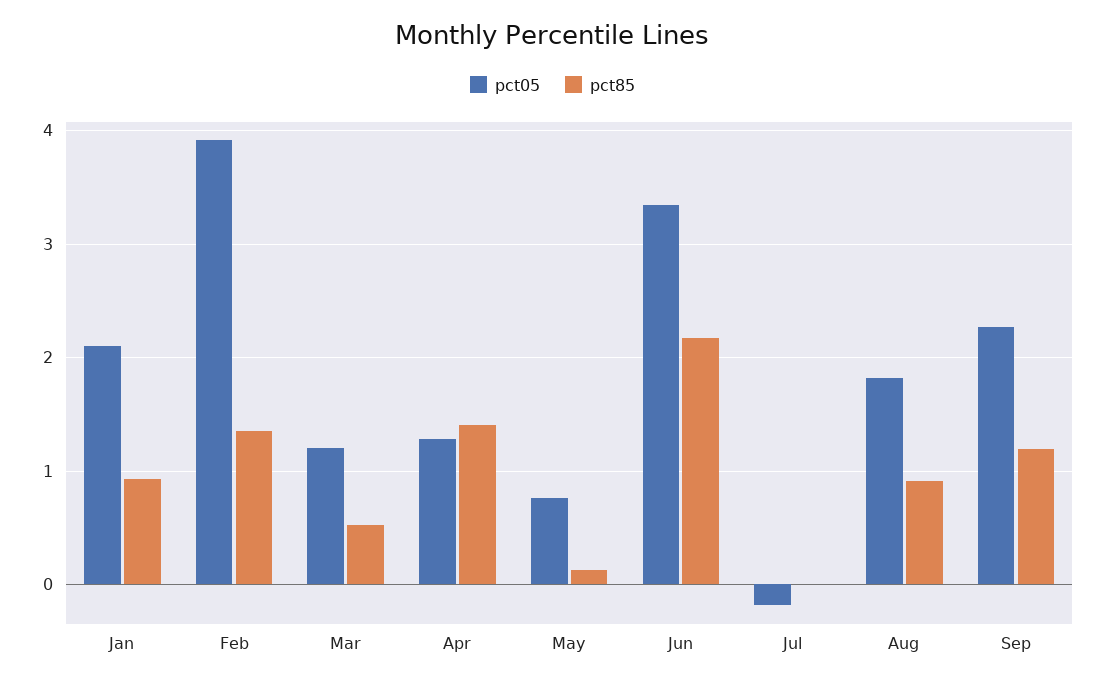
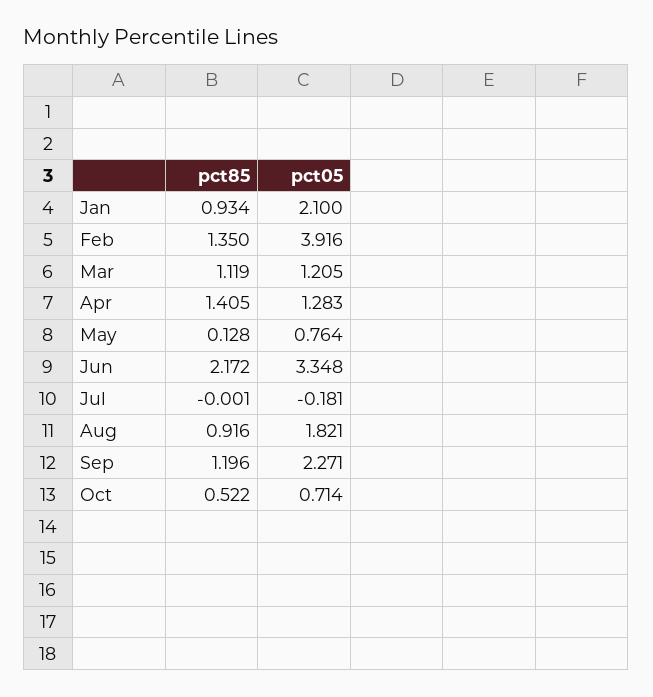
pct85, Mar: 0.5 -> 1.119
pct85, Oct: none -> 0.522
pct05, Oct: none -> 0.714

